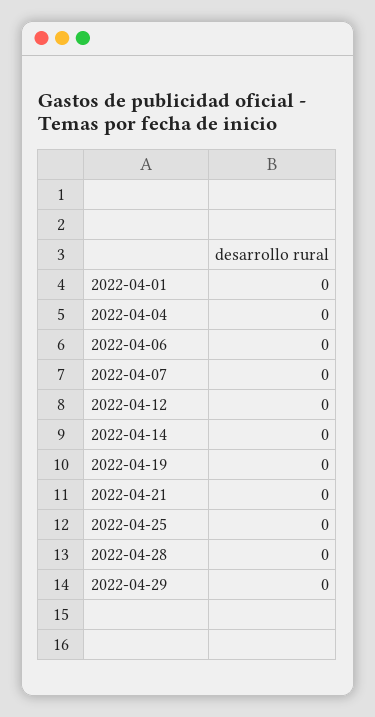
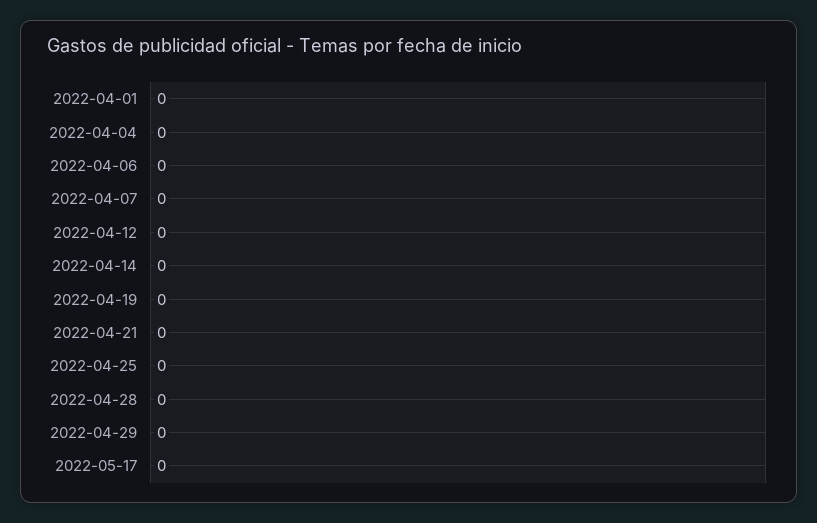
2022-05-17: none -> 0

